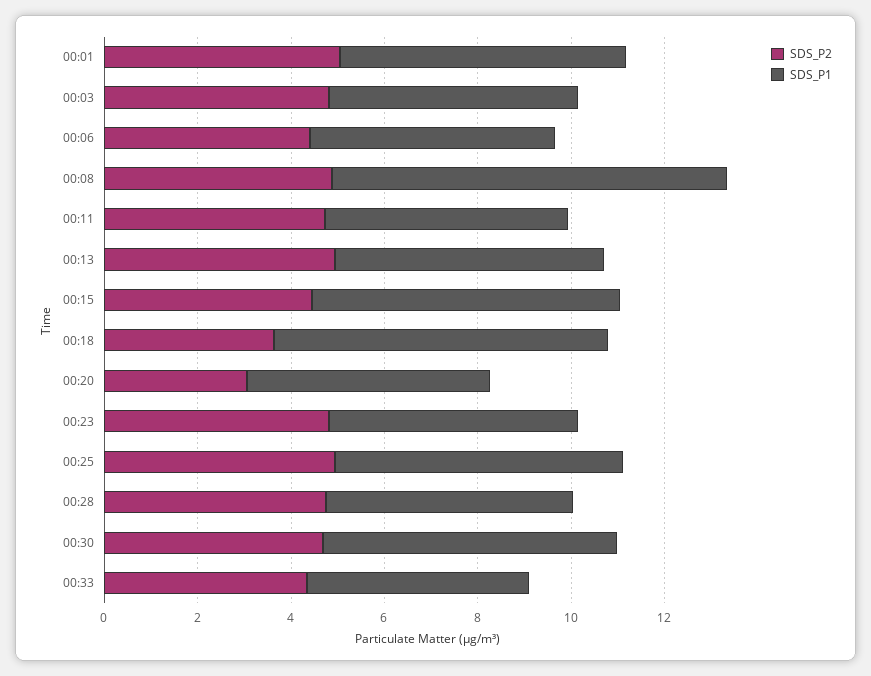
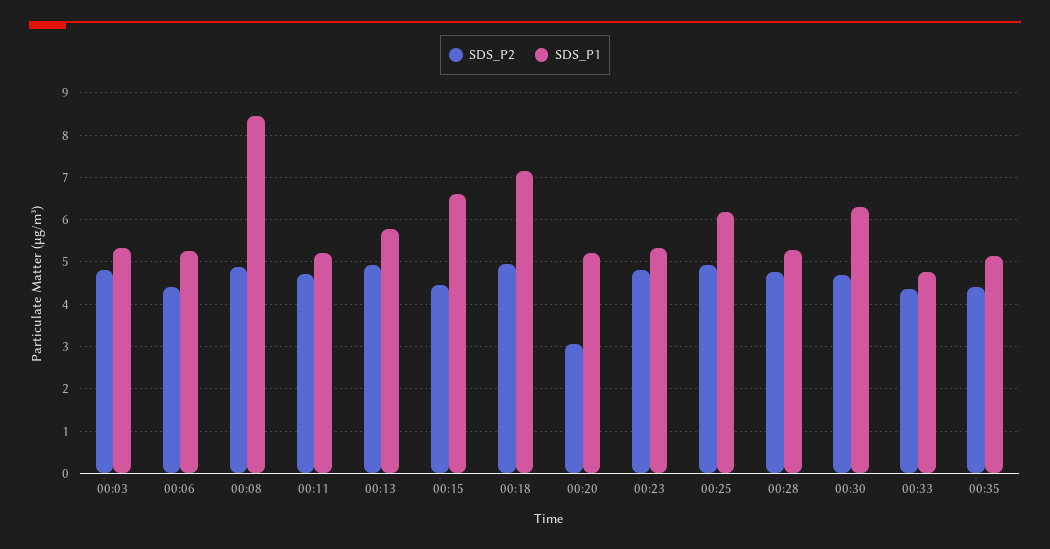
SDS_P2, 00:01: 5 -> none
SDS_P1, 00:01: 6 -> none
SDS_P2, 00:18: 3.5 -> 5
SDS_P2, 00:35: none -> 4.4
SDS_P1, 00:35: none -> 5.2

